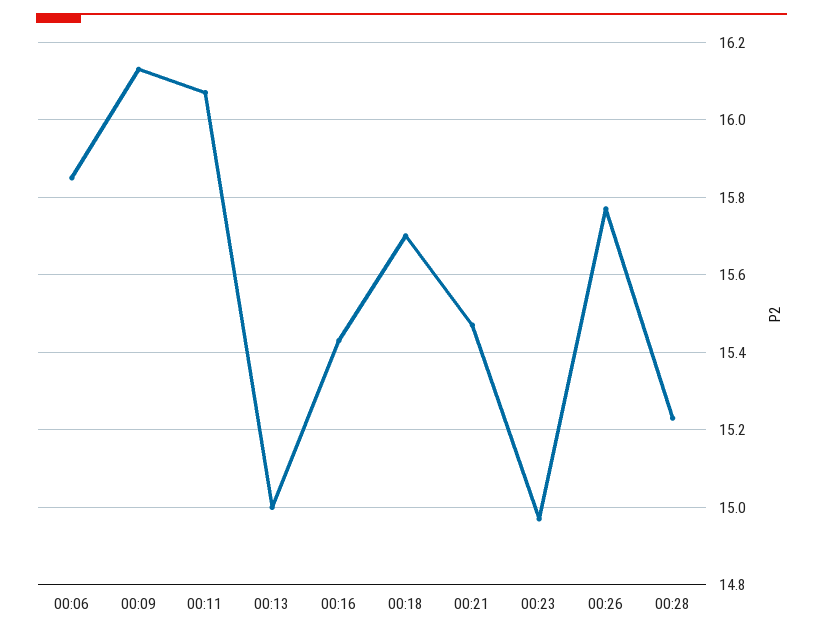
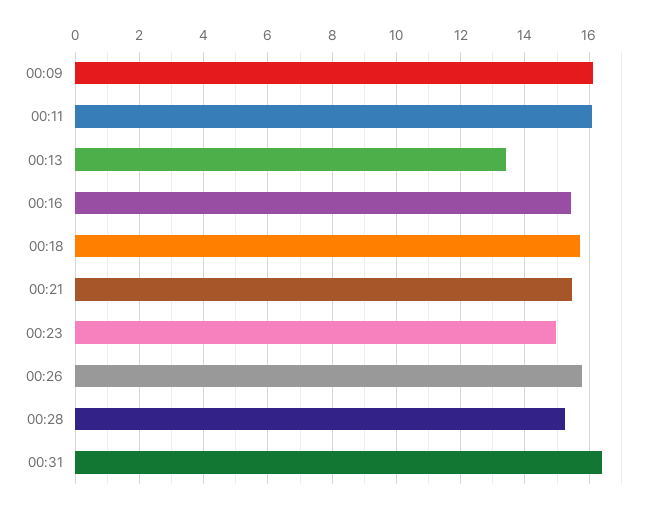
00:06: 15.85 -> none
00:13: 15 -> 13.4
00:31: none -> 16.4

